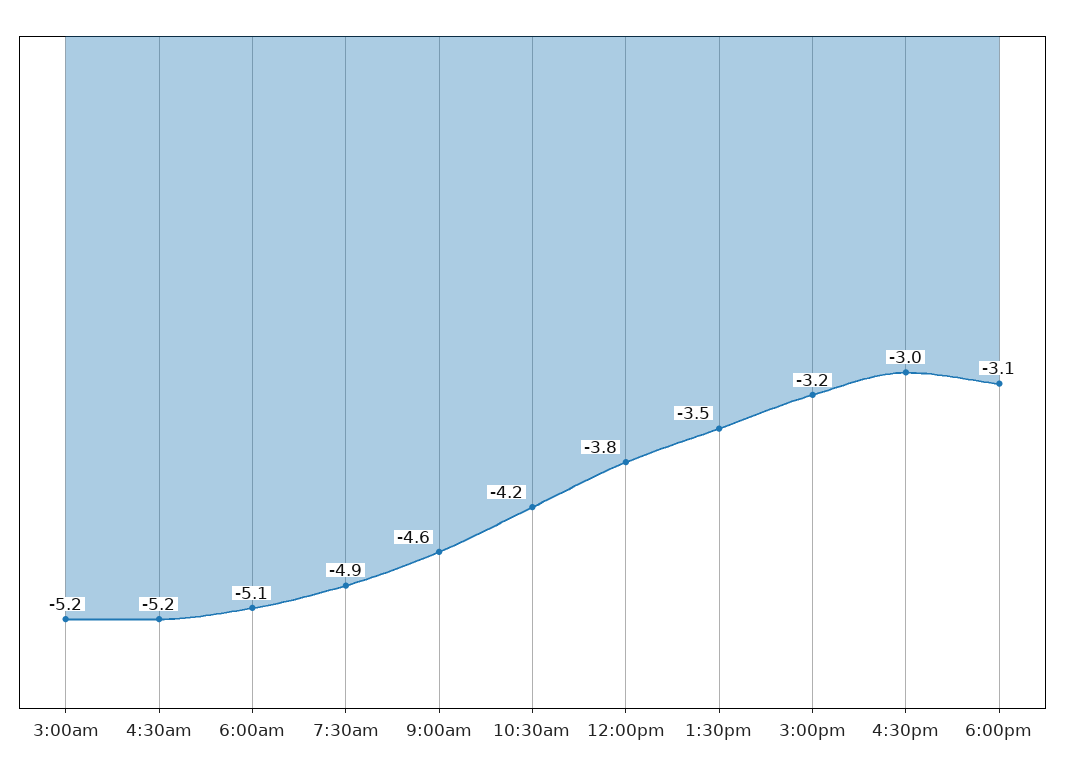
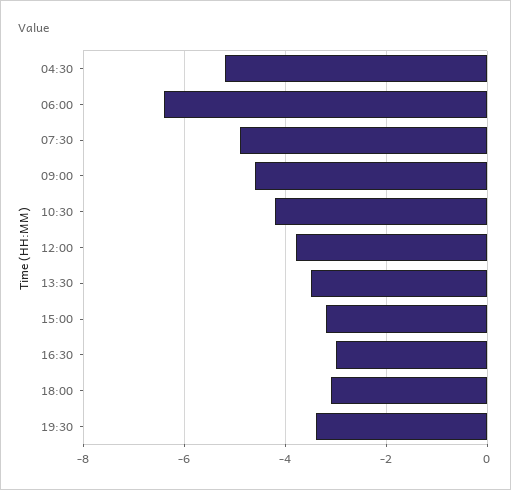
3:00am: -5.2 -> none
6:00am: -5.1 -> -6.5
19:30: none -> -3.5

